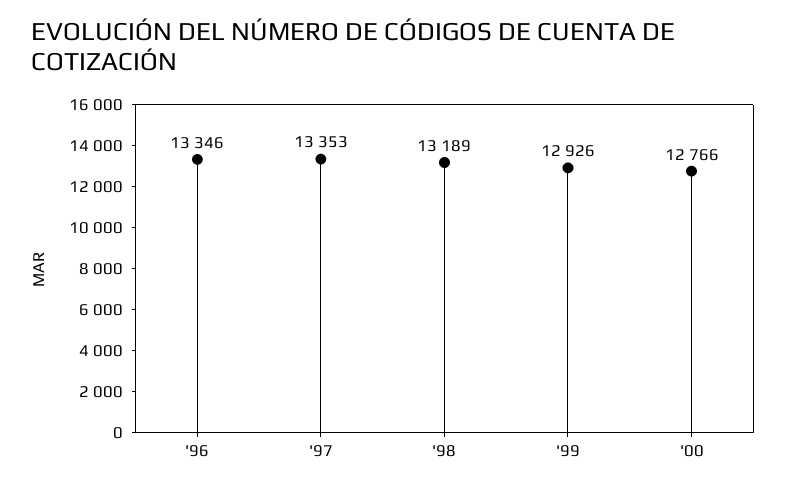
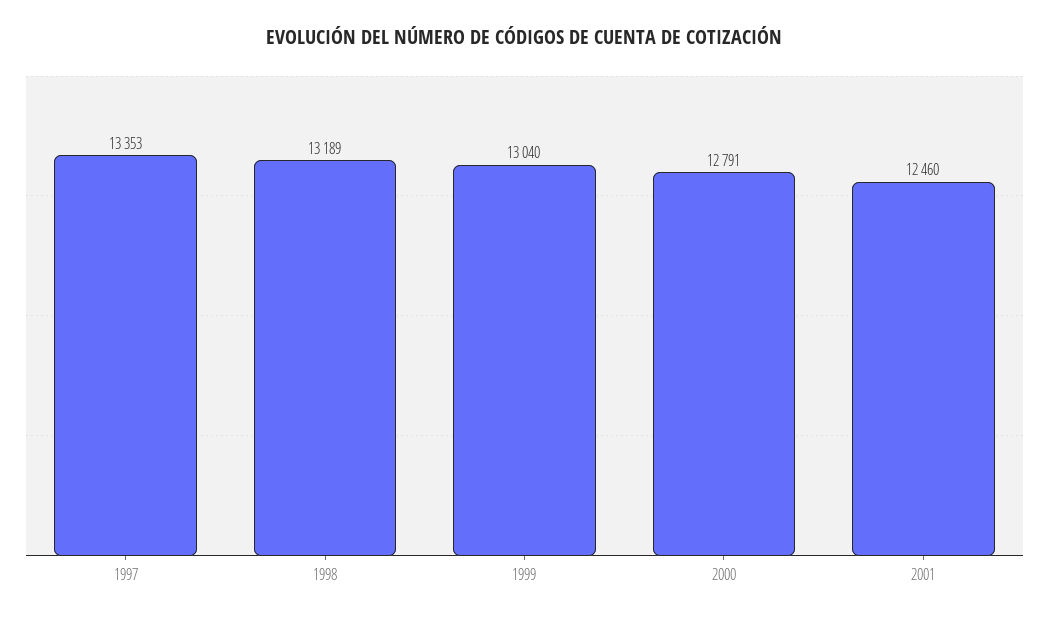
'96: 13346 -> none
'99: 12926 -> 13040
'00: 12766 -> 12791
2001: none -> 12460

